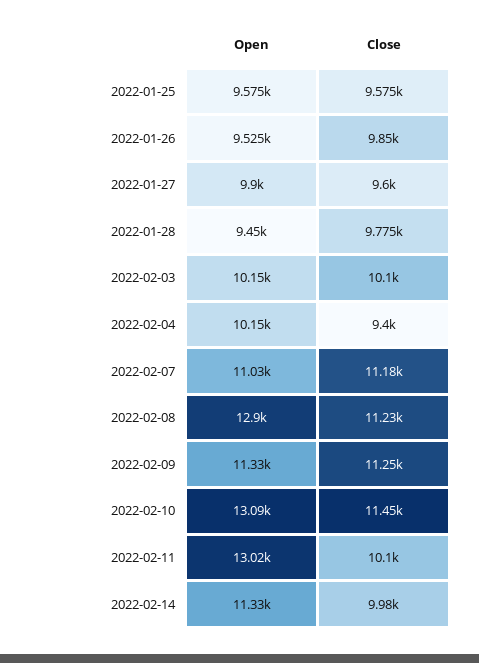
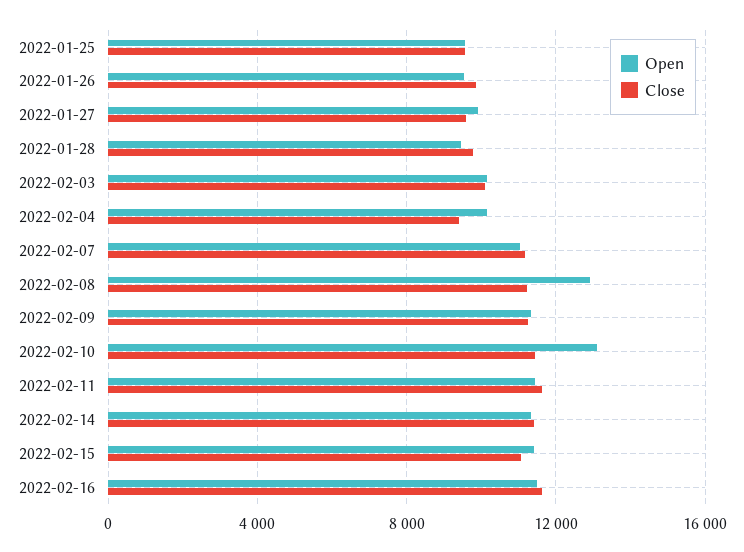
Open, 2022-02-11: 13020 -> 11500
Close, 2022-02-11: 10100 -> 11500
Close, 2022-02-14: 9980 -> 11500
Open, 2022-02-15: none -> 11500
Close, 2022-02-15: none -> 11000
Open, 2022-02-16: none -> 11500
Close, 2022-02-16: none -> 11500

